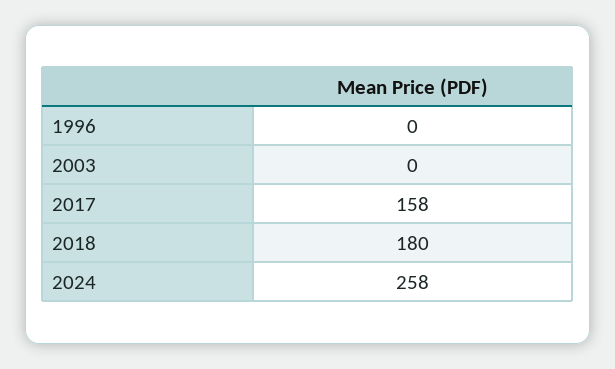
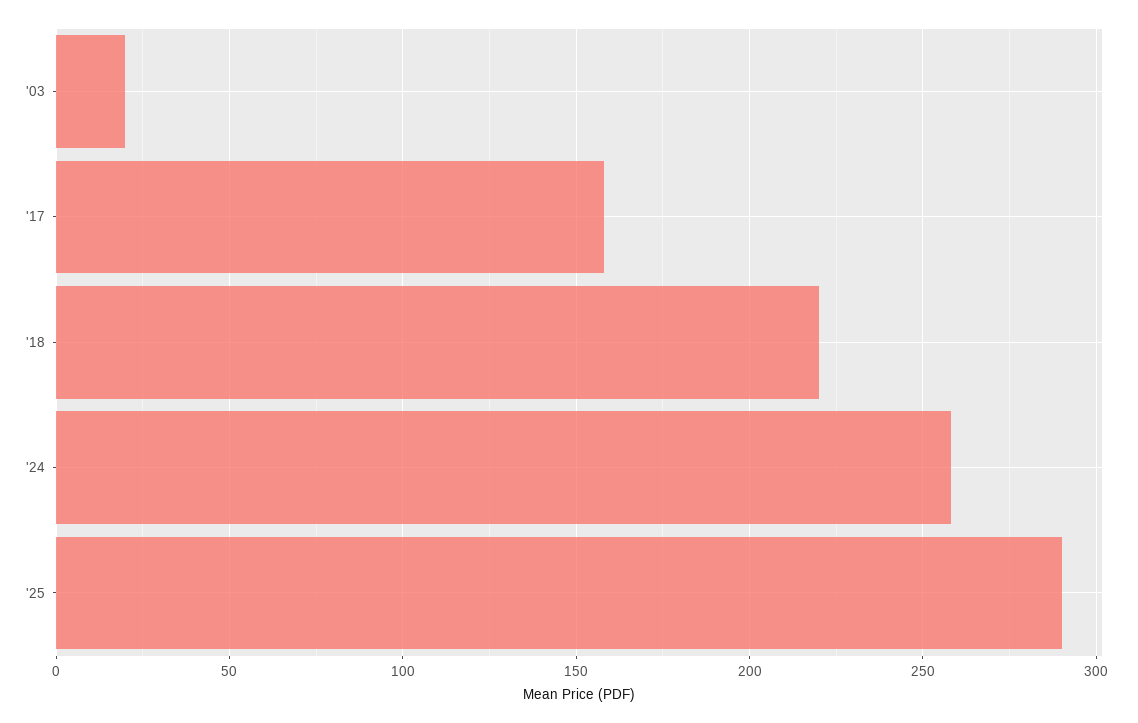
1996: 0 -> none
2003: 0 -> 20
2018: 180 -> 220
'25: none -> 290

